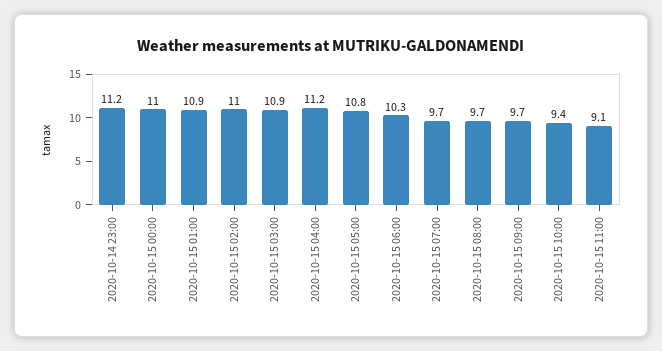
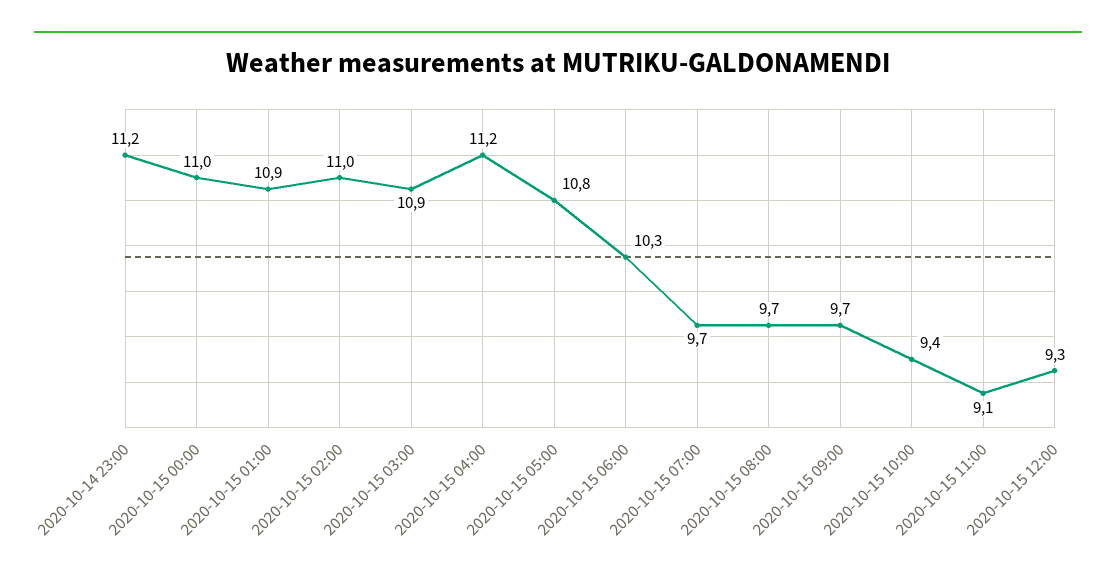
2020-10-15 12:00: none -> 9.3

